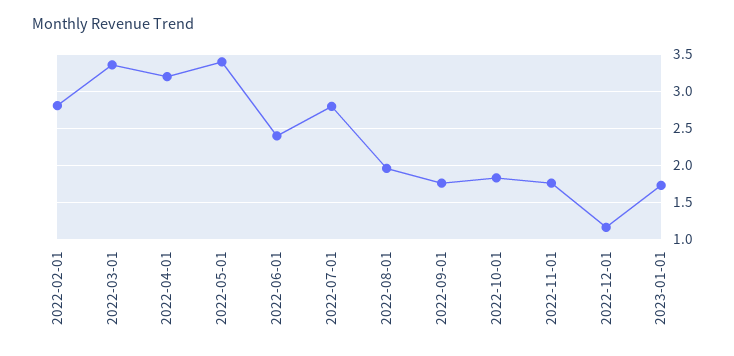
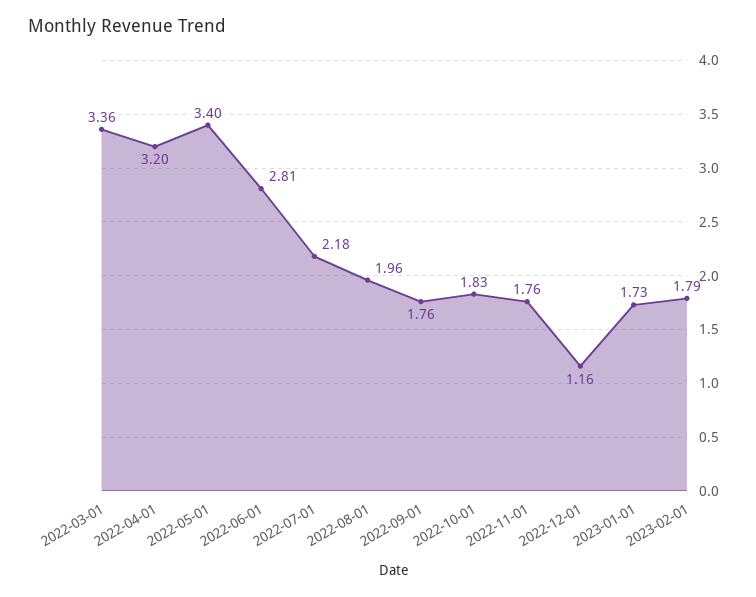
2022-02-01: 2.8 -> none
2022-06-01: 2.4 -> 2.81
2022-07-01: 2.8 -> 2.18
2023-02-01: none -> 1.79

